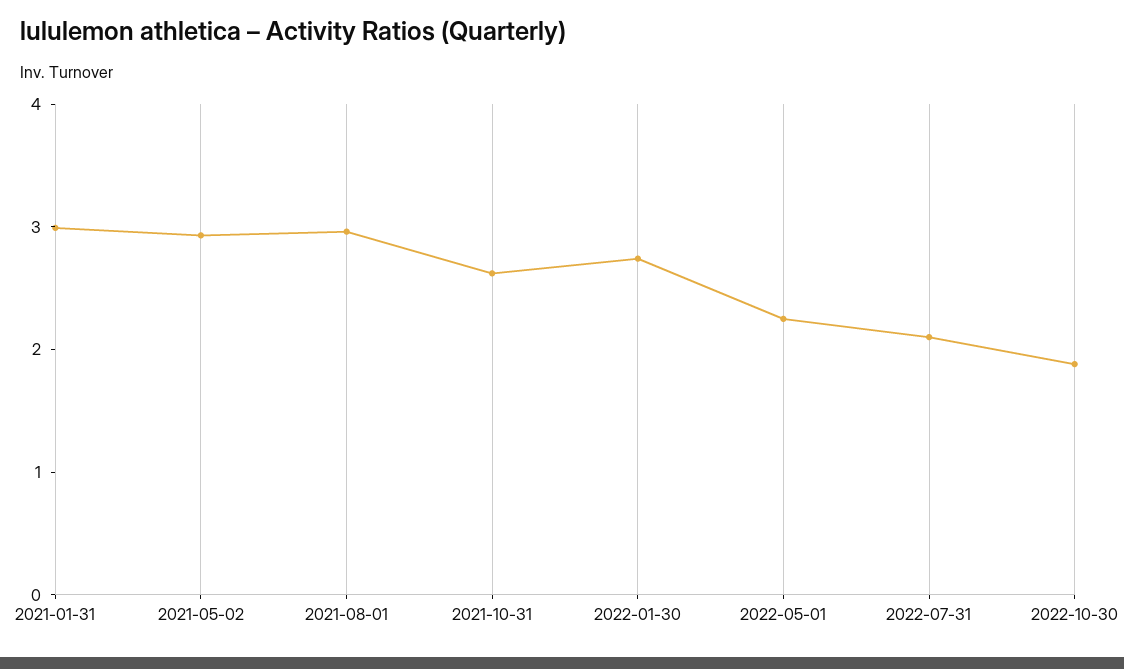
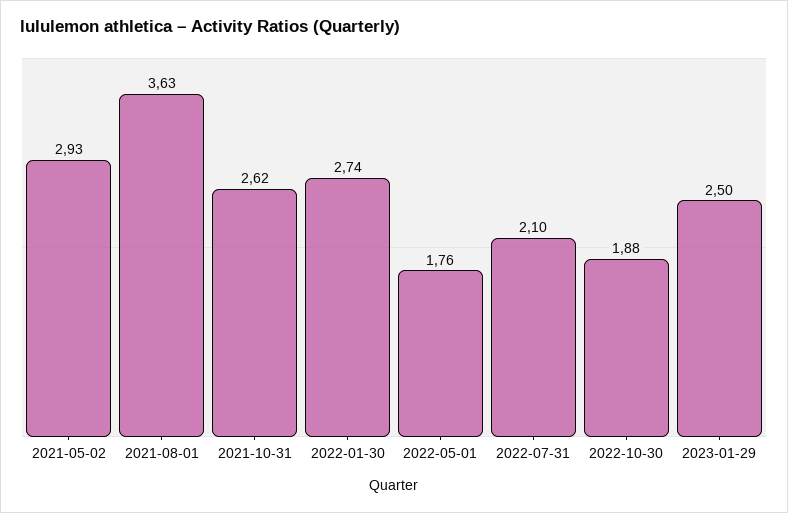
2021-01-31: 3 -> none
2021-08-01: 3 -> 3.63
2022-05-01: 2.2 -> 1.76
2023-01-29: none -> 2.5

